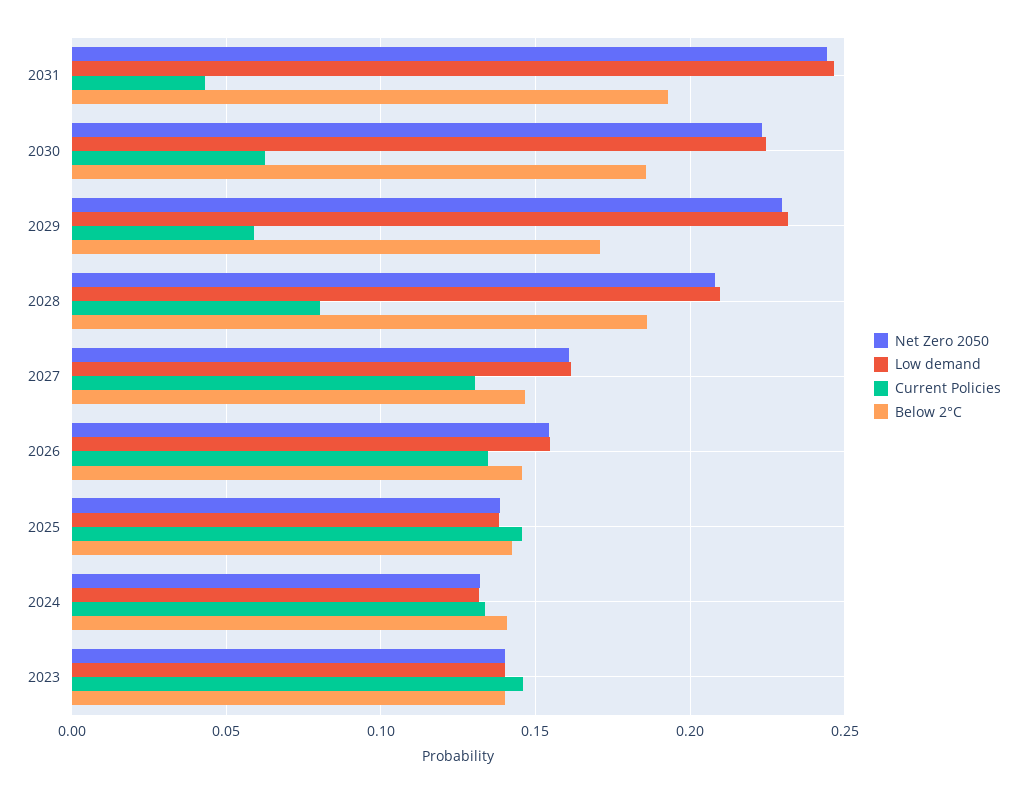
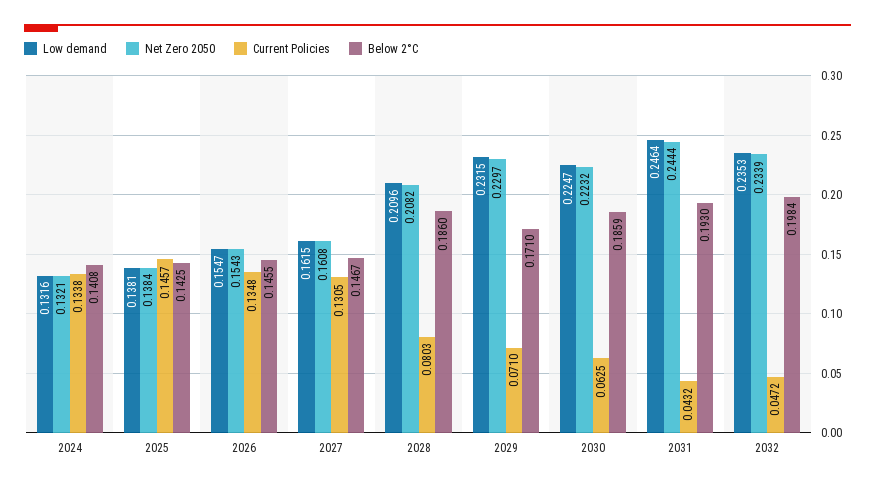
Current Policies, 2029: 0.06 -> 0.071
Net Zero 2050, 2023: 0.14 -> none
Low demand, 2023: 0.14 -> none
Current Policies, 2023: 0.145 -> none
Below 2°C, 2023: 0.14 -> none
Low demand, 2032: none -> 0.2353
Net Zero 2050, 2032: none -> 0.2339
Current Policies, 2032: none -> 0.0472
Below 2°C, 2032: none -> 0.1984

